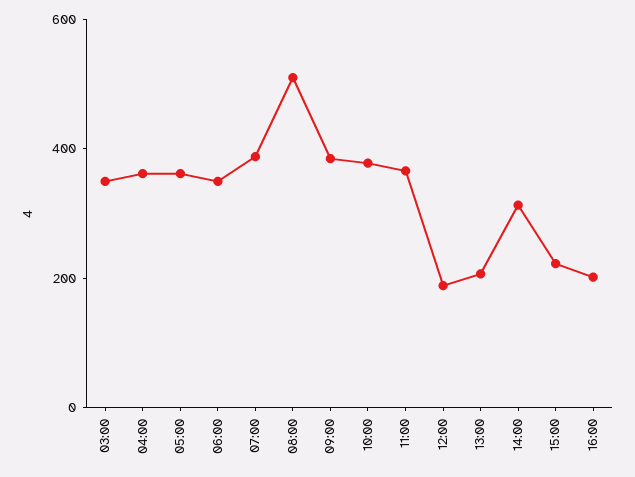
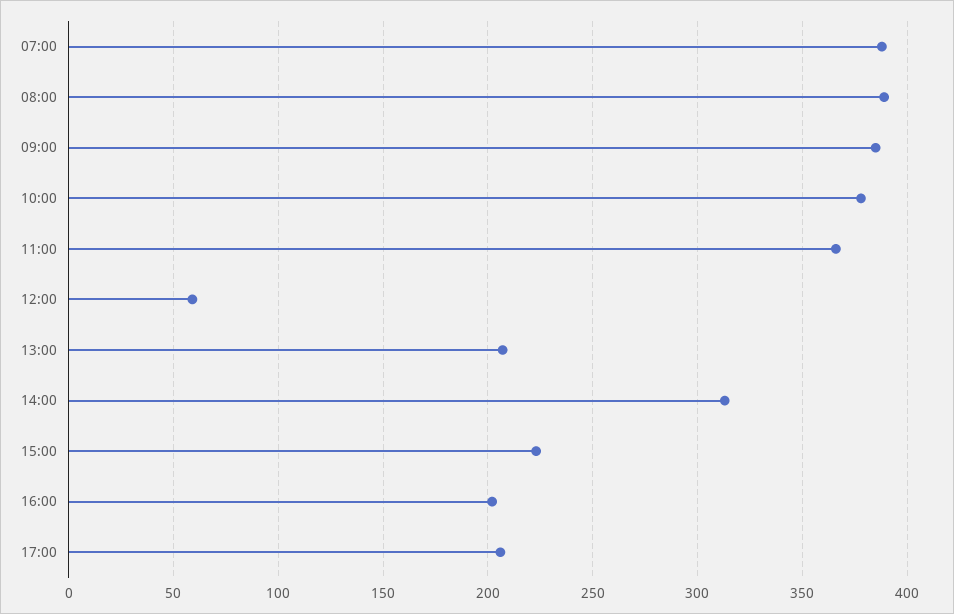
03:00: 350 -> none
04:00: 350 -> none
05:00: 350 -> none
06:00: 350 -> none
08:00: 500 -> 390
12:00: 200 -> 60
17:00: none -> 205

